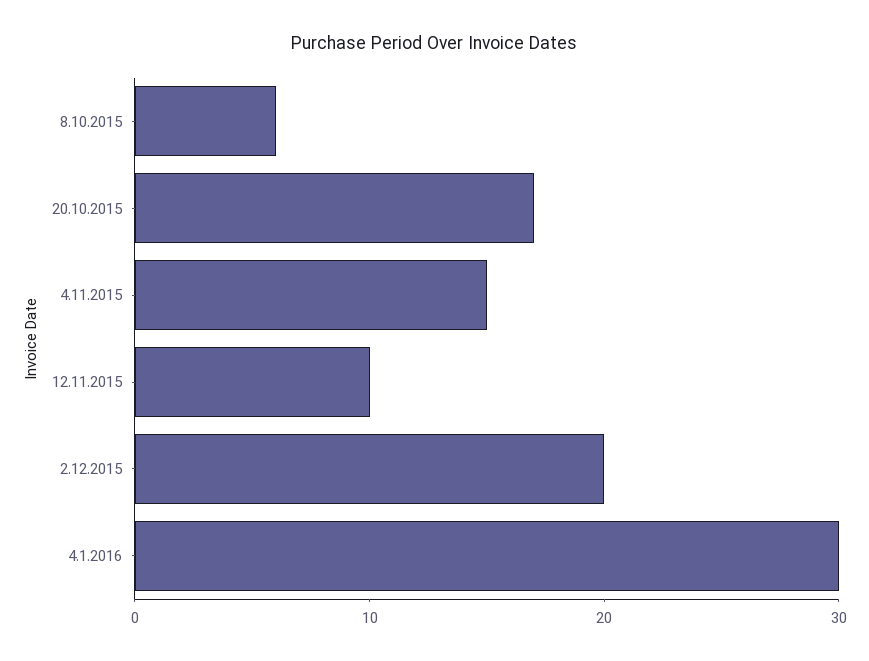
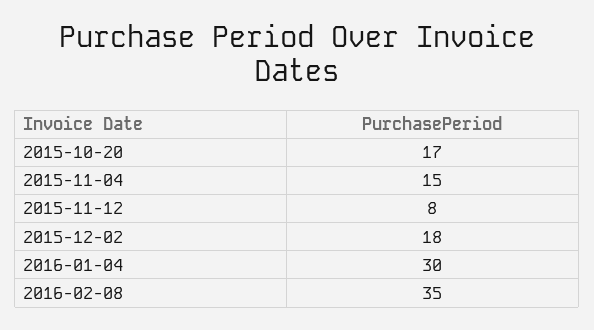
8.10.2015: 6 -> none
12.11.2015: 10 -> 8
2.12.2015: 20 -> 18
2016-02-08: none -> 35

